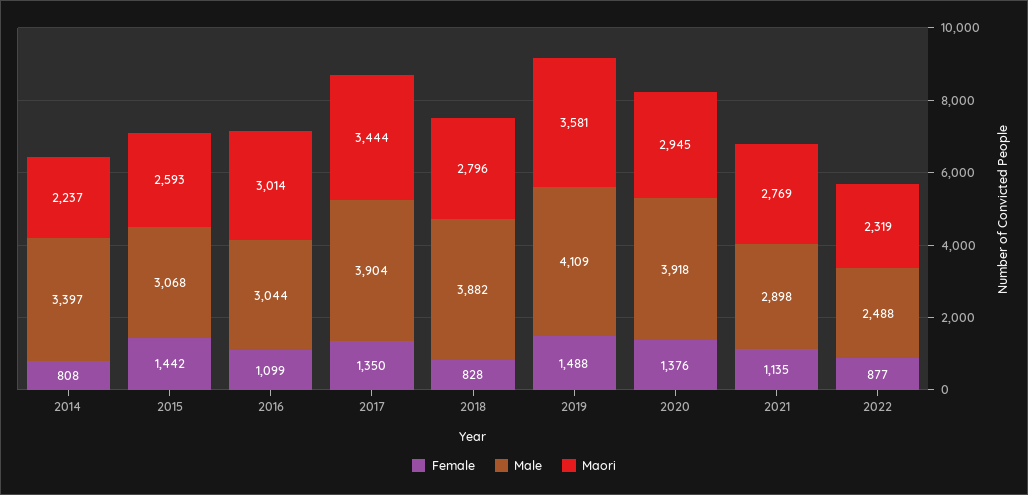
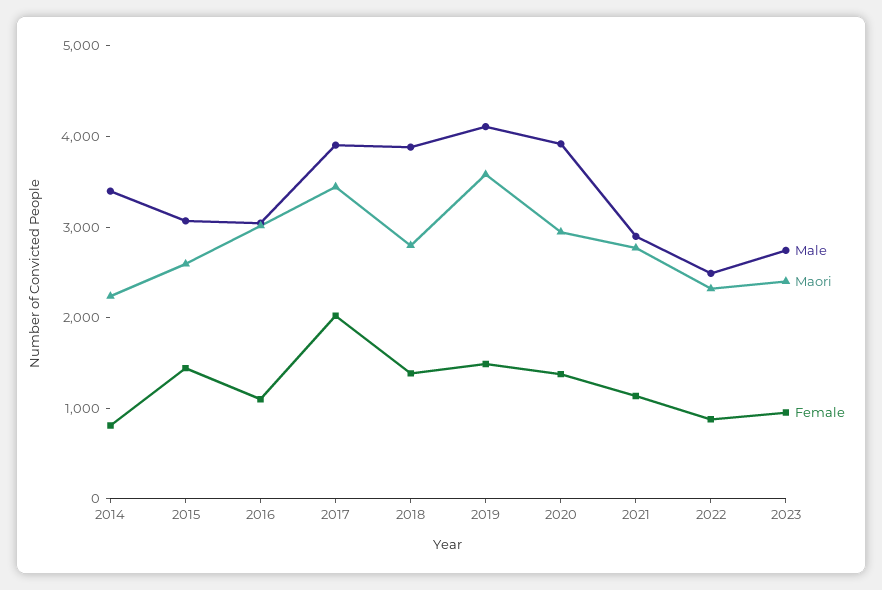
Female, 2017: 1350 -> 2000
Female, 2018: 828 -> 1400
Male, 2023: none -> 2800
Maori, 2023: none -> 2400
Female, 2023: none -> 1000

